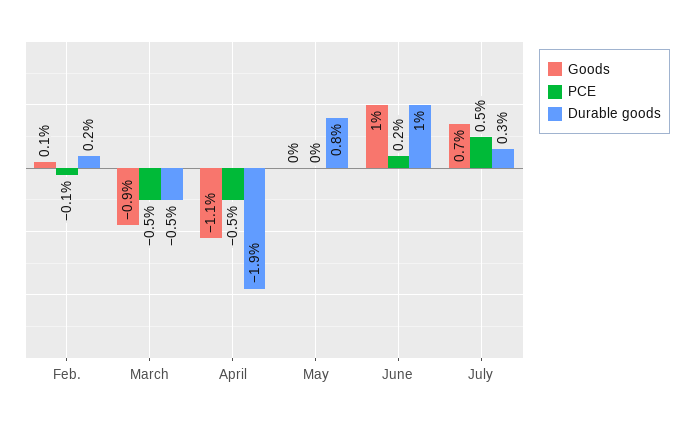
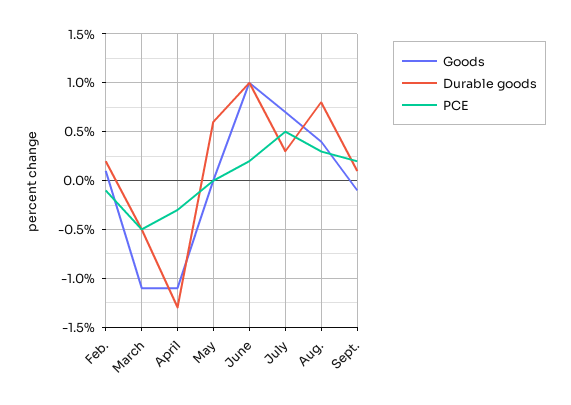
Goods, March: -0.9 -> -1.1
PCE, April: -0.5 -> -0.3
Durable goods, April: -1.9 -> -1.3
Durable goods, May: 0.8 -> 0.6
Goods, Aug.: none -> 0.4
Durable goods, Aug.: none -> 0.8
PCE, Aug.: none -> 0.3
Goods, Sept.: none -> -0.1
Durable goods, Sept.: none -> 0.1
PCE, Sept.: none -> 0.2

